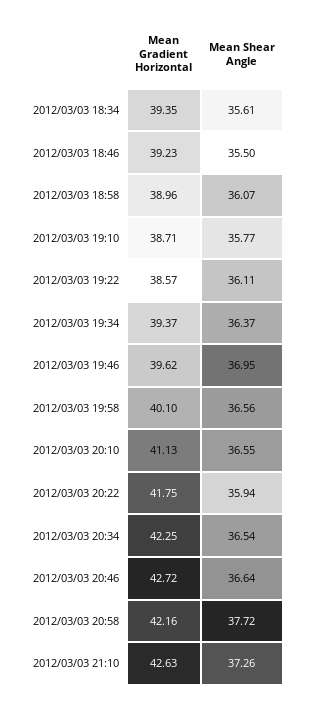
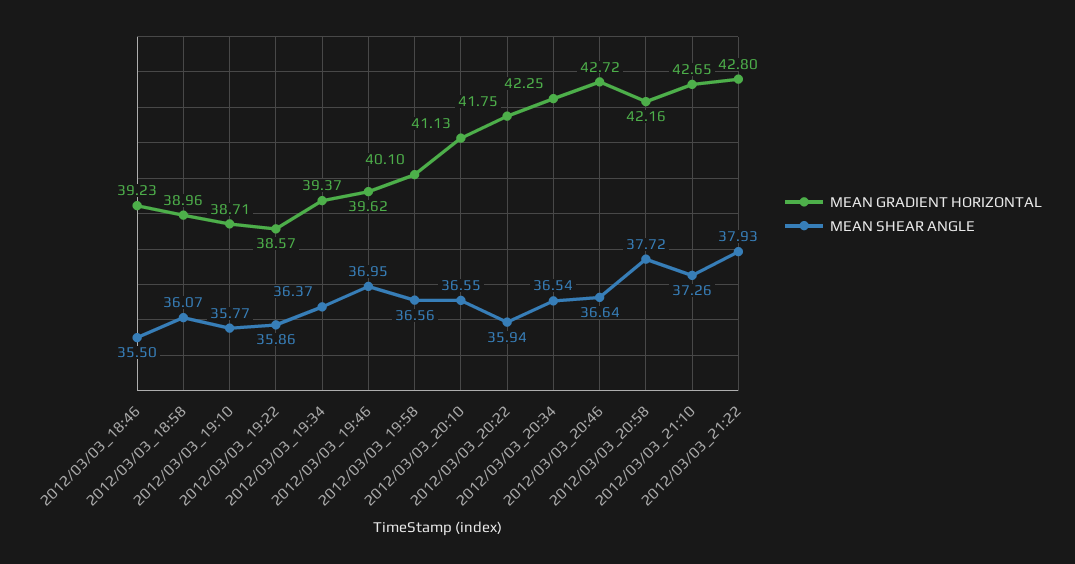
Mean Gradient Horizontal, 2012/03/03 18:34: 39.35 -> none
Mean Shear Angle, 2012/03/03 18:34: 35.61 -> none
Mean Shear Angle, 2012/03/03 19:22: 36.11 -> 35.86
Mean Gradient Horizontal, 2012/03/03 21:10: 42.63 -> 42.65
Mean Gradient Horizontal, 2012/03/03_21:22: none -> 42.8
Mean Shear Angle, 2012/03/03_21:22: none -> 37.93

